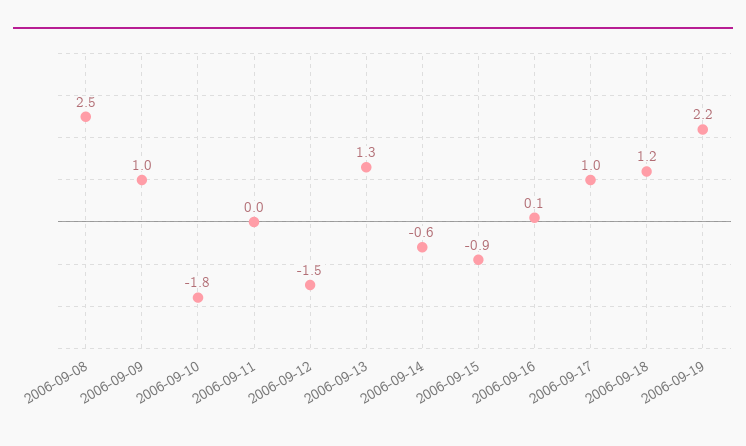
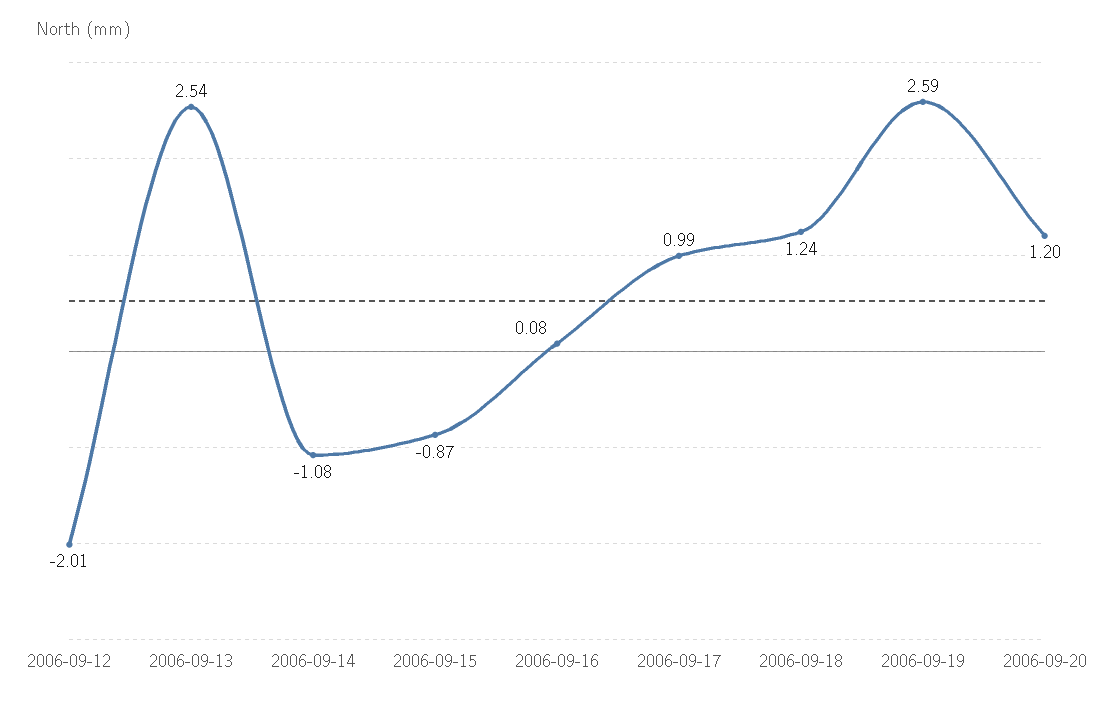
2006-09-08: 2.5 -> none
2006-09-09: 1 -> none
2006-09-10: -1.8 -> none
2006-09-11: 0 -> none
2006-09-12: -1.5 -> -2.01
2006-09-13: 1.3 -> 2.54
2006-09-14: -0.6 -> -1.08
2006-09-19: 2.2 -> 2.59
2006-09-20: none -> 1.2

